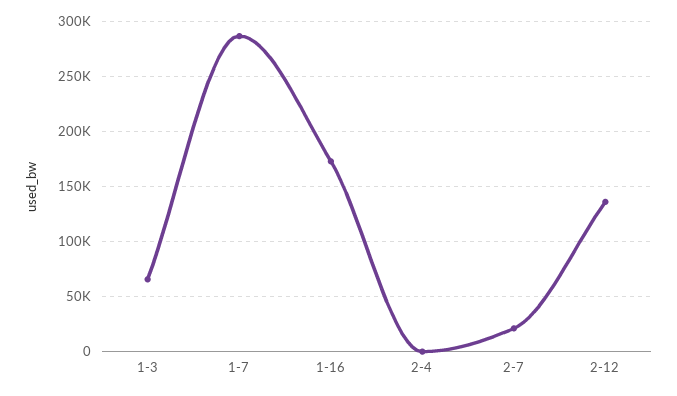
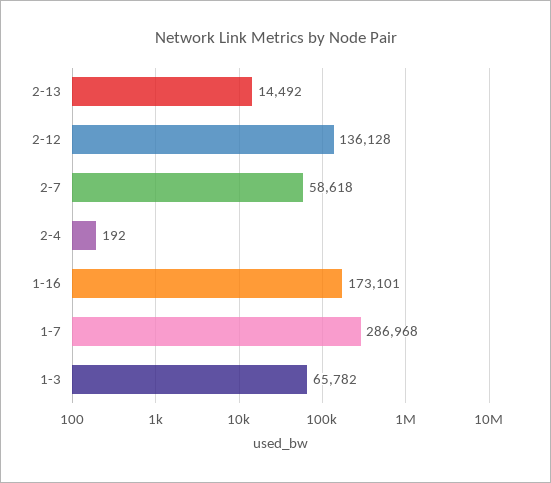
2-7: 20000 -> 58618
2-13: none -> 14492

